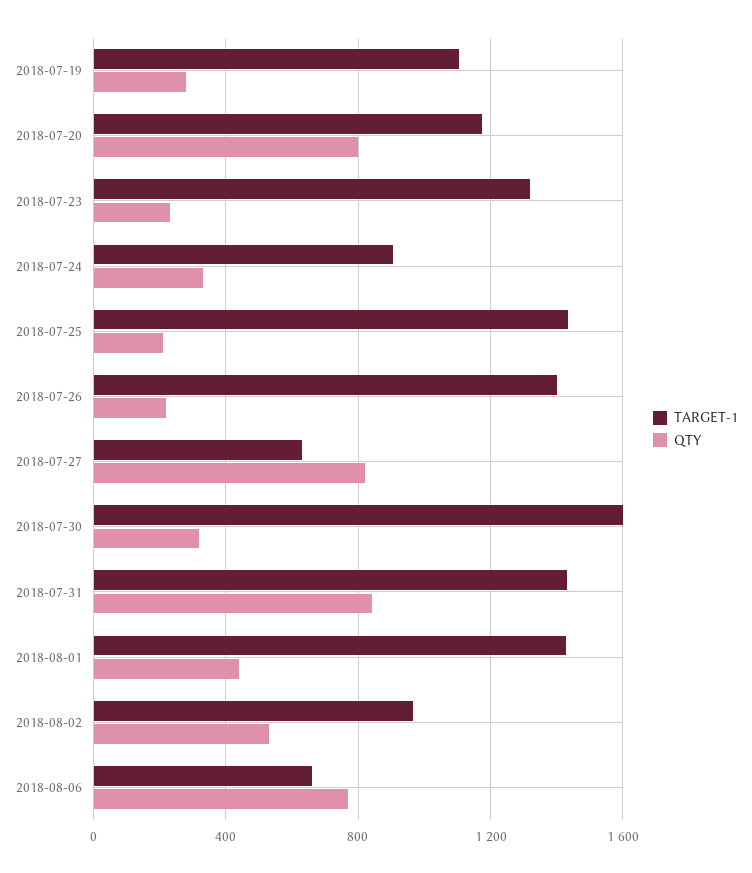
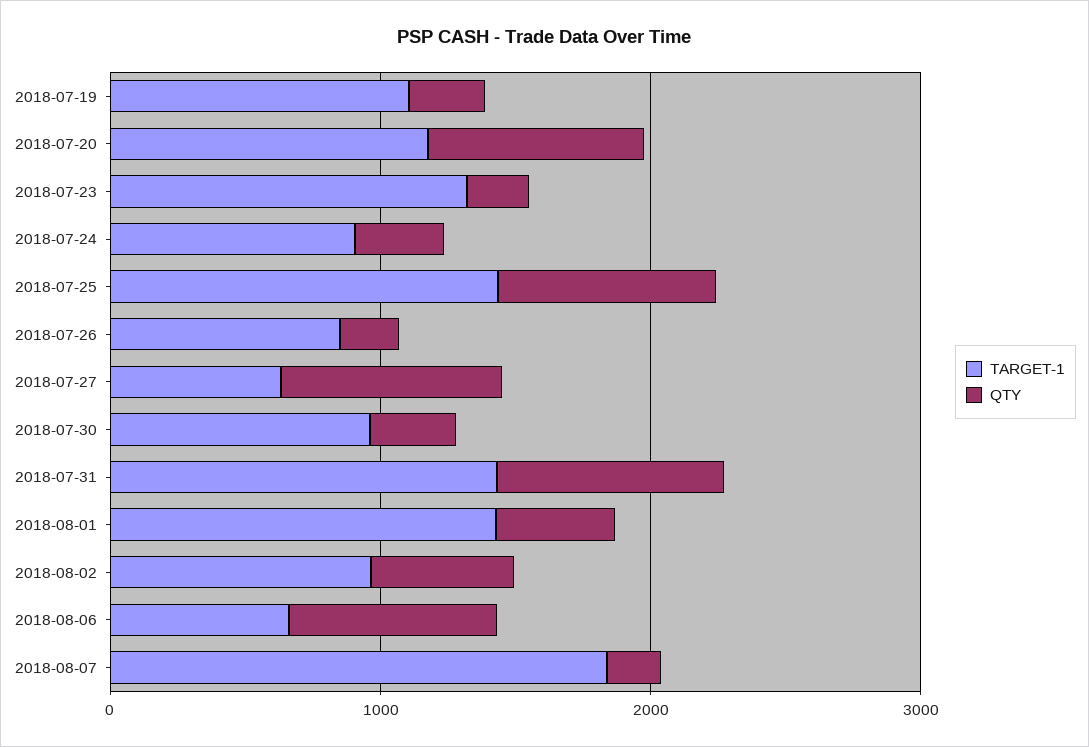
QTY, 2018-07-25: 200 -> 800
TARGET-1, 2018-07-26: 1400 -> 800
TARGET-1, 2018-07-30: 1600 -> 1000
TARGET-1, 2018-08-07: none -> 1800
QTY, 2018-08-07: none -> 200

